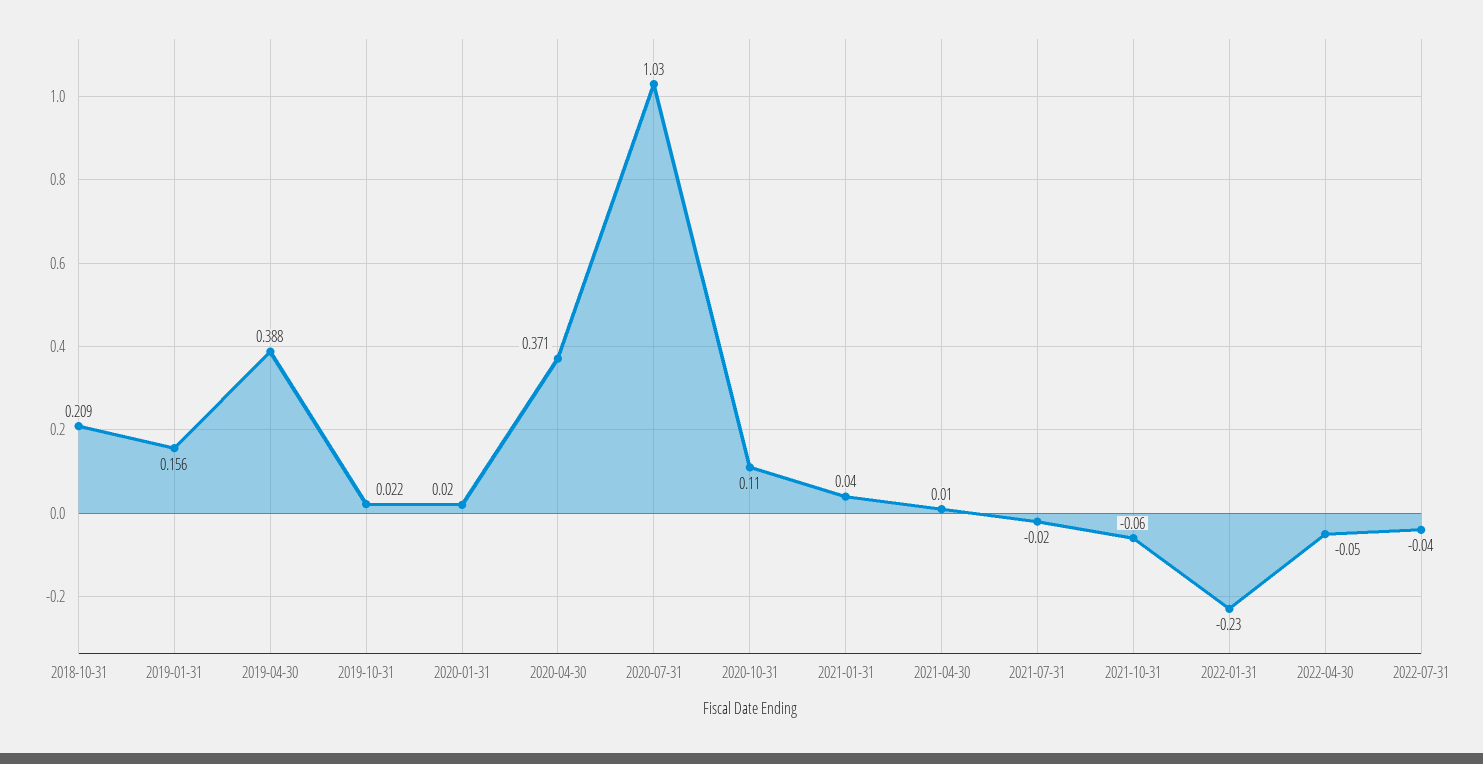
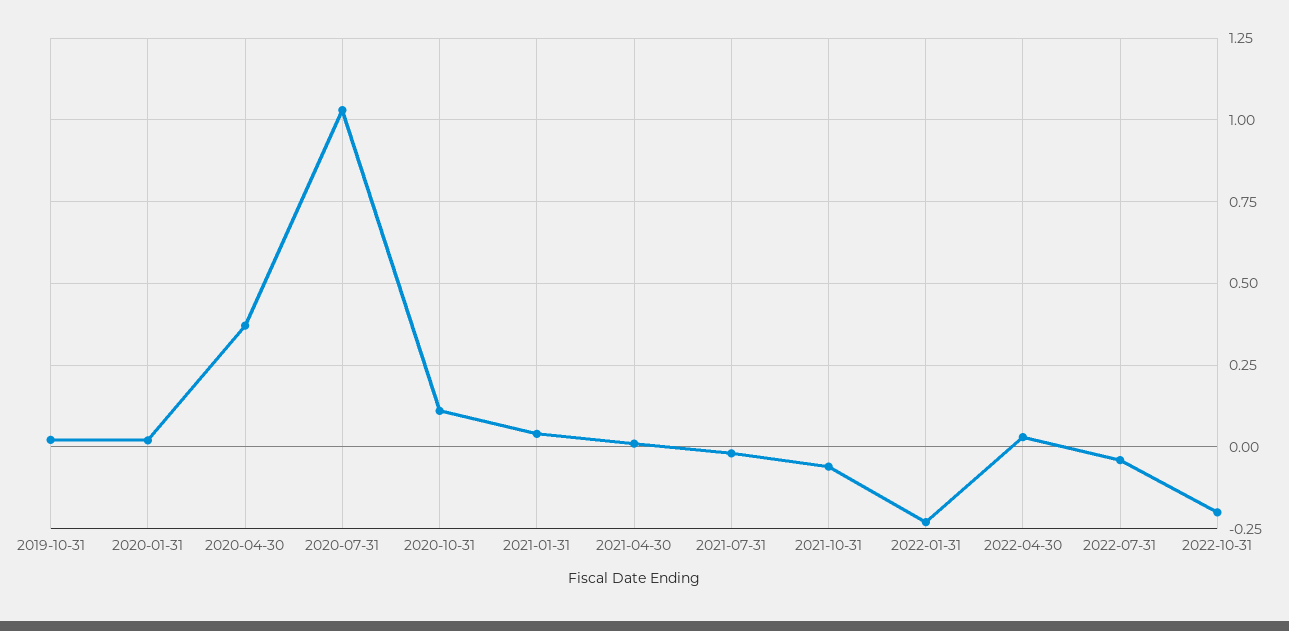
2018-10-31: 0.209 -> none
2019-01-31: 0.156 -> none
2019-04-30: 0.388 -> none
2022-04-30: -0.05 -> 0.025
2022-10-31: none -> -0.2

